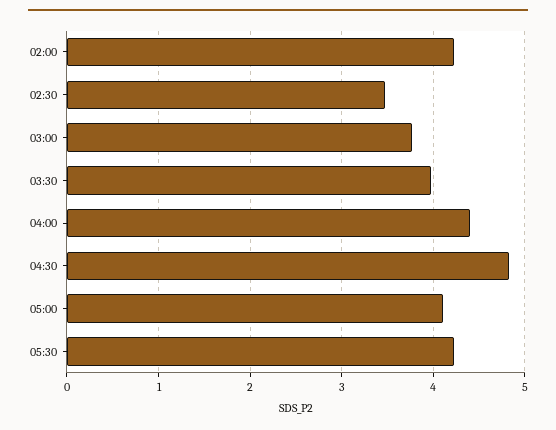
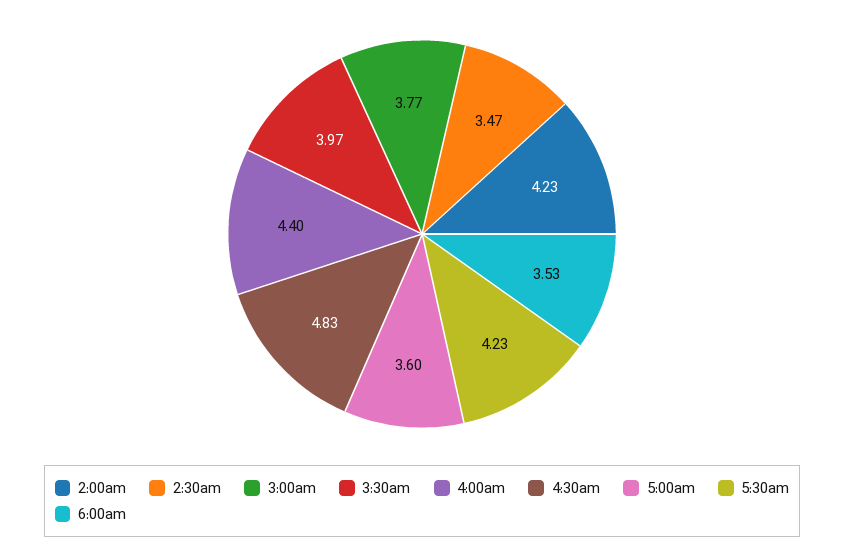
05:00: 4.1 -> 3.6
6:00am: none -> 3.53

